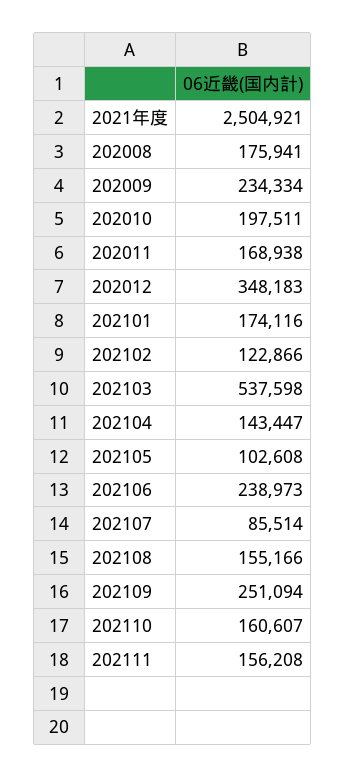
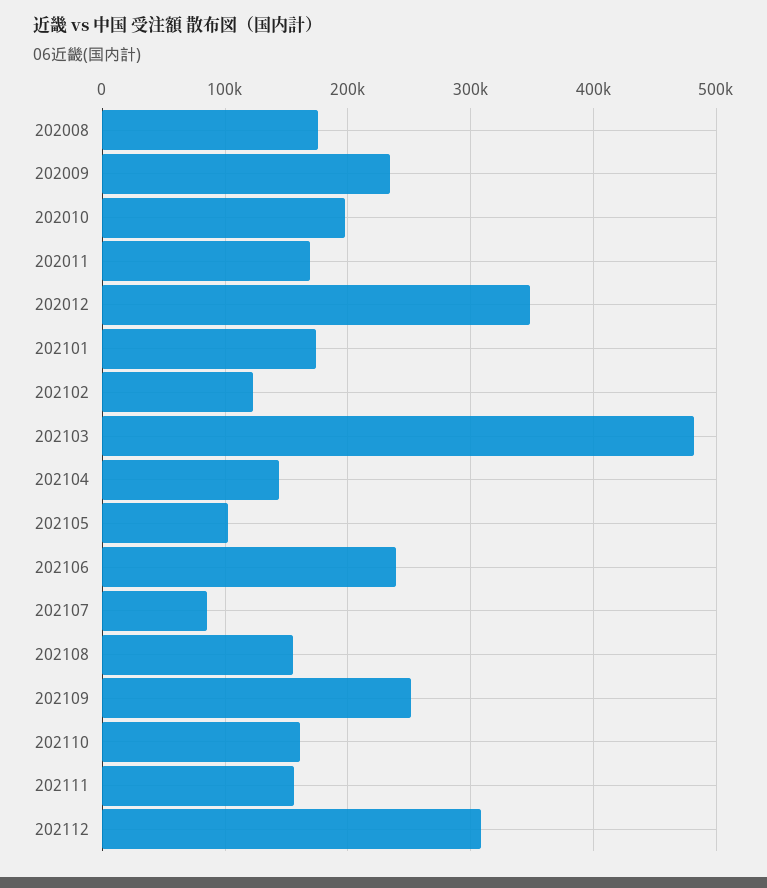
2021年度: 2504921 -> none
202103: 537598 -> 480000
202112: none -> 310000

